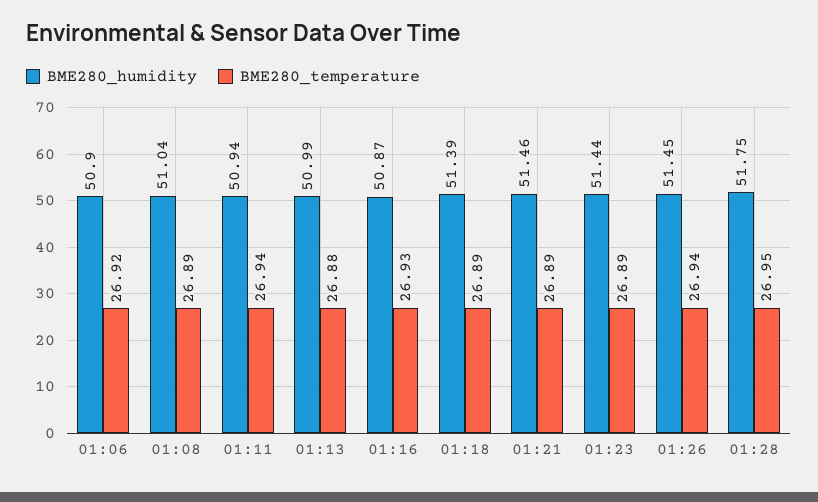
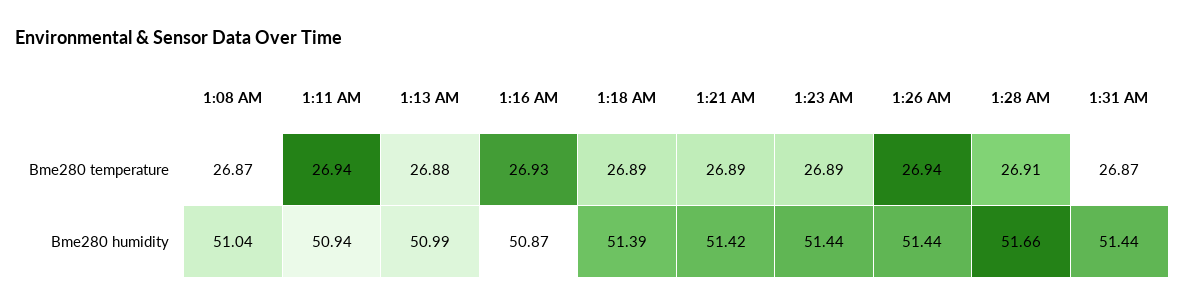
BME280_humidity, 01:06: 50.9 -> none
BME280_temperature, 01:06: 26.92 -> none
BME280_temperature, 01:08: 26.89 -> 26.87
BME280_humidity, 01:21: 51.46 -> 51.42
BME280_humidity, 01:26: 51.45 -> 51.44
BME280_humidity, 01:28: 51.75 -> 51.66
BME280_temperature, 01:28: 26.95 -> 26.91
BME280_temperature, 1:31 AM: none -> 26.87
BME280_humidity, 1:31 AM: none -> 51.44

